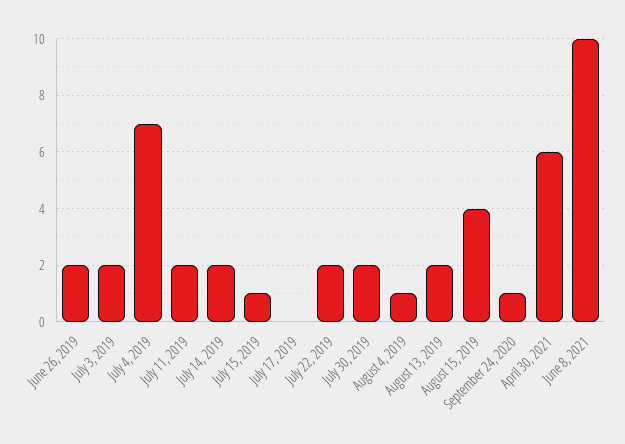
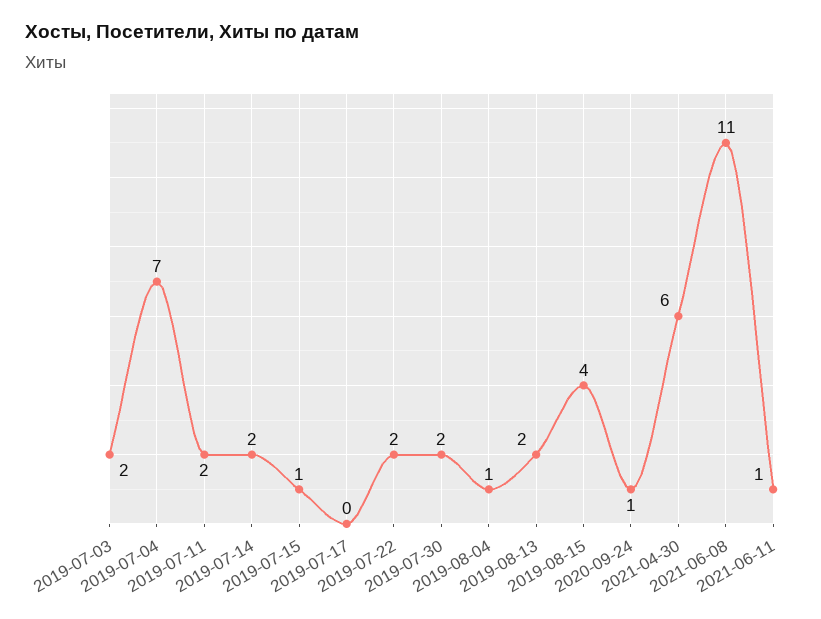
June 26, 2019: 2 -> none
June 8, 2021: 10 -> 11
2021-06-11: none -> 1

